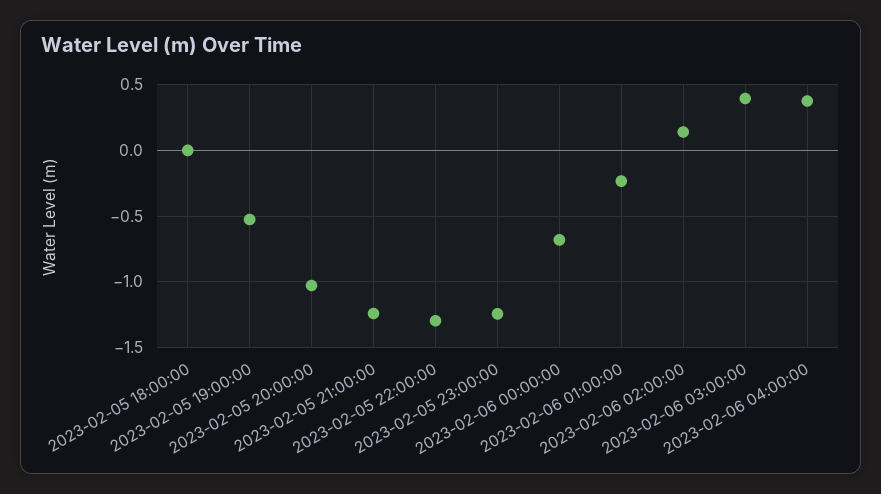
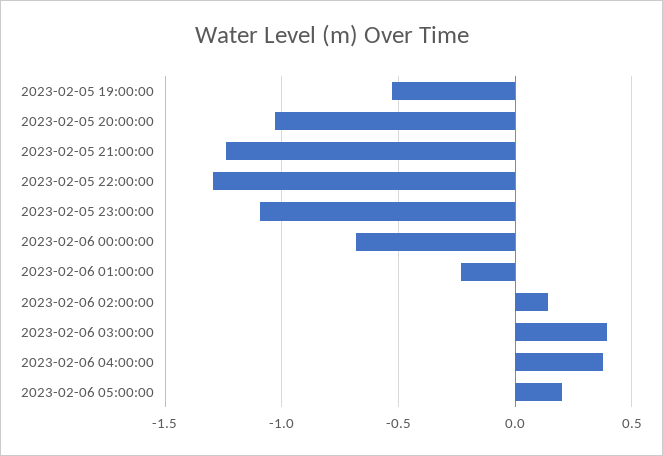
2023-02-05 18:00:00: 0 -> none
2023-02-05 23:00:00: -1.25 -> -1.1
2023-02-06 05:00:00: none -> 0.2

